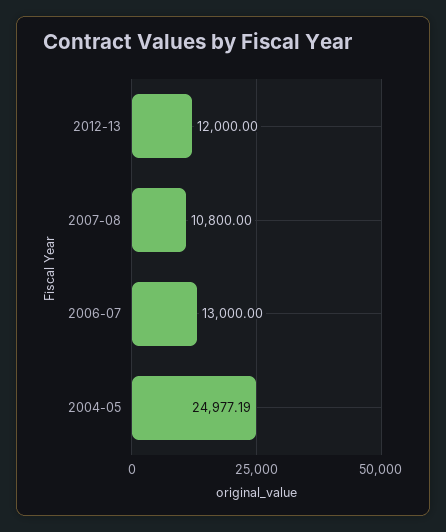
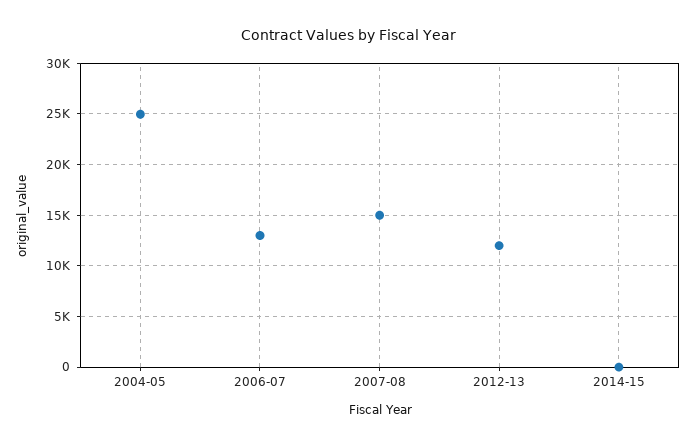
2007-08: 10800 -> 15000
2014-15: none -> 0

